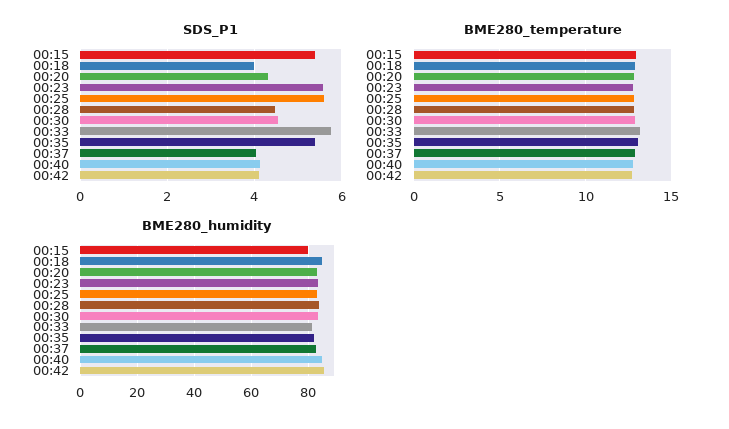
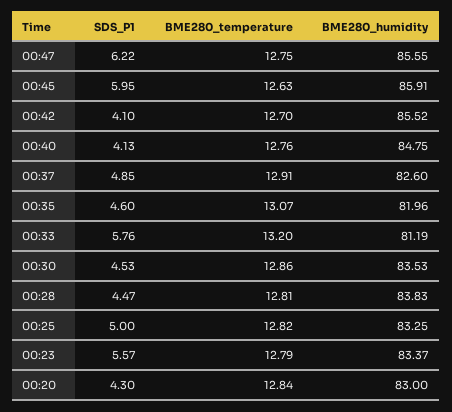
SDS_P1, 00:15: 5.4 -> none
SDS_P1, 00:18: 4 -> none
SDS_P1, 00:25: 5.6 -> 5
SDS_P1, 00:35: 5.4 -> 4.6
SDS_P1, 00:37: 4 -> 4.85
BME280_temperature, 00:15: 13 -> none
BME280_temperature, 00:18: 13 -> none
BME280_humidity, 00:15: 80 -> none
BME280_humidity, 00:18: 85 -> none
SDS_P1, 00:47: none -> 6.22
BME280_temperature, 00:47: none -> 12.75
BME280_humidity, 00:47: none -> 85.55
SDS_P1, 00:45: none -> 5.95
BME280_temperature, 00:45: none -> 12.63
BME280_humidity, 00:45: none -> 85.91

